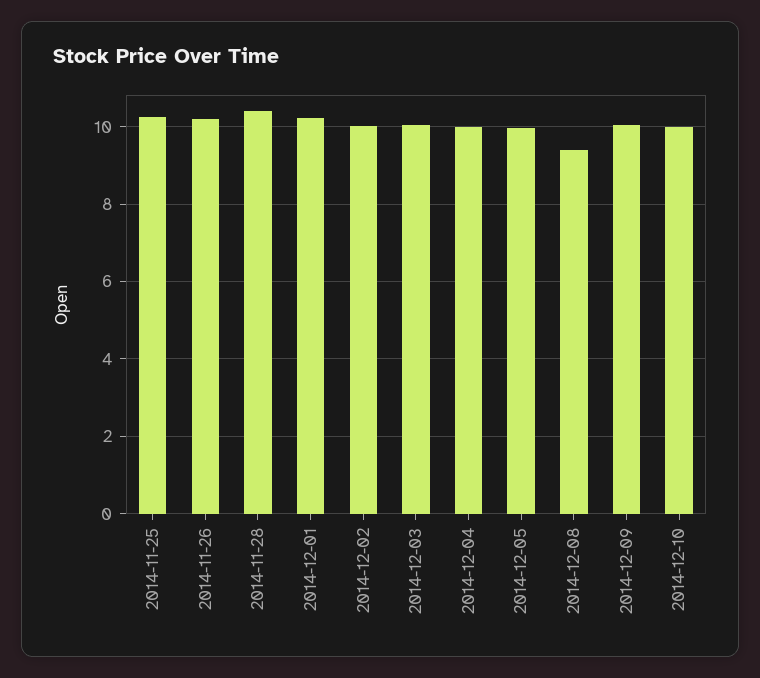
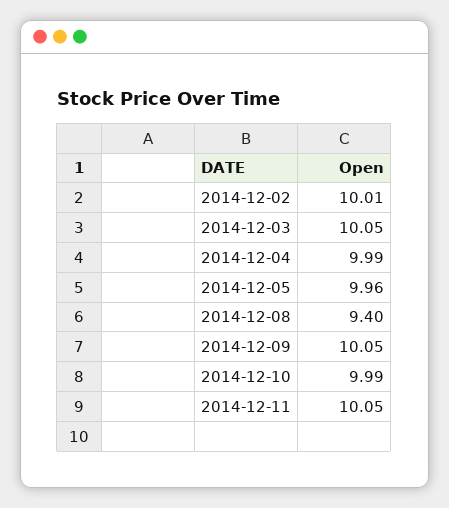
2014-11-25: 10.2 -> none
2014-11-26: 10.2 -> none
2014-11-28: 10.4 -> none
2014-12-01: 10.2 -> none
2014-12-11: none -> 10.05

